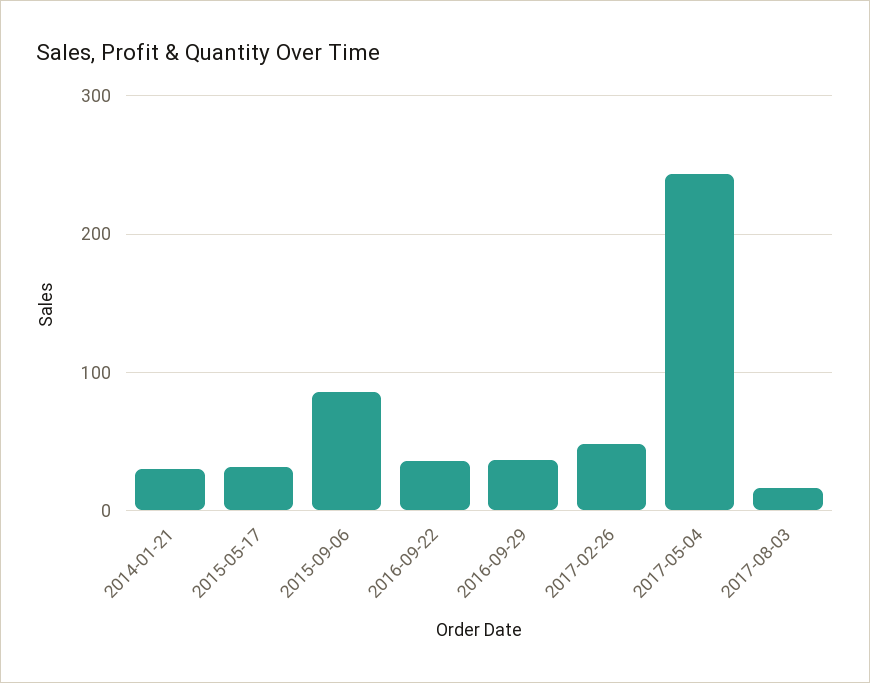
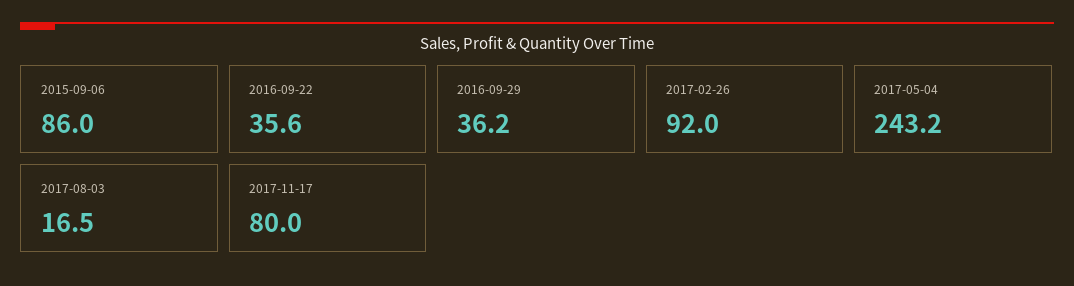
2014-01-21: 30 -> none
2015-05-17: 30 -> none
2017-02-26: 50 -> 92
2017-11-17: none -> 80

